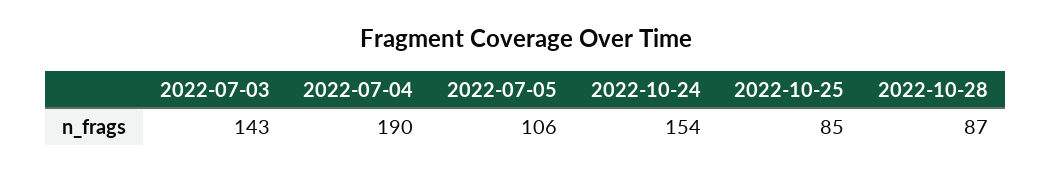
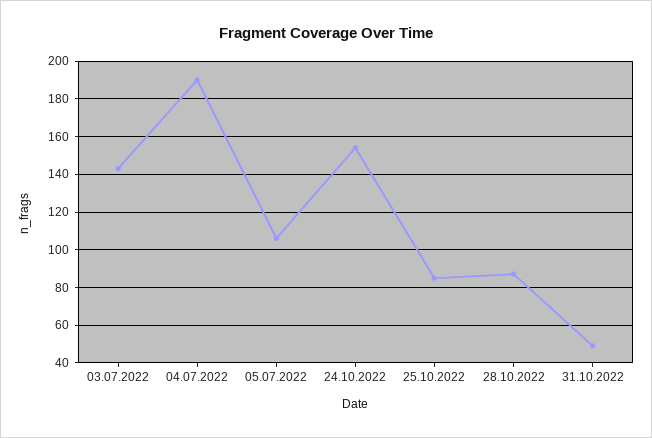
31.10.2022: none -> 50

